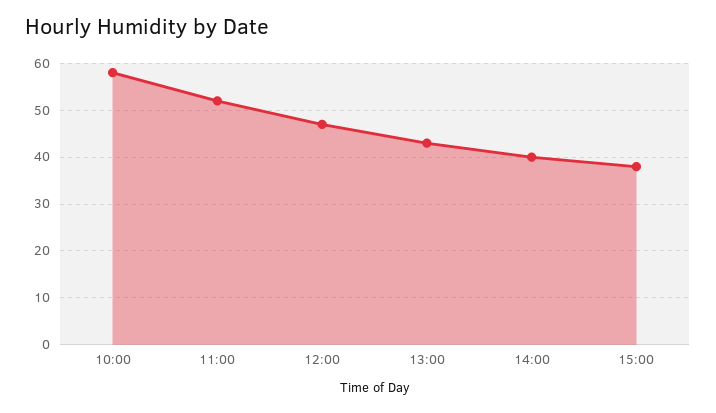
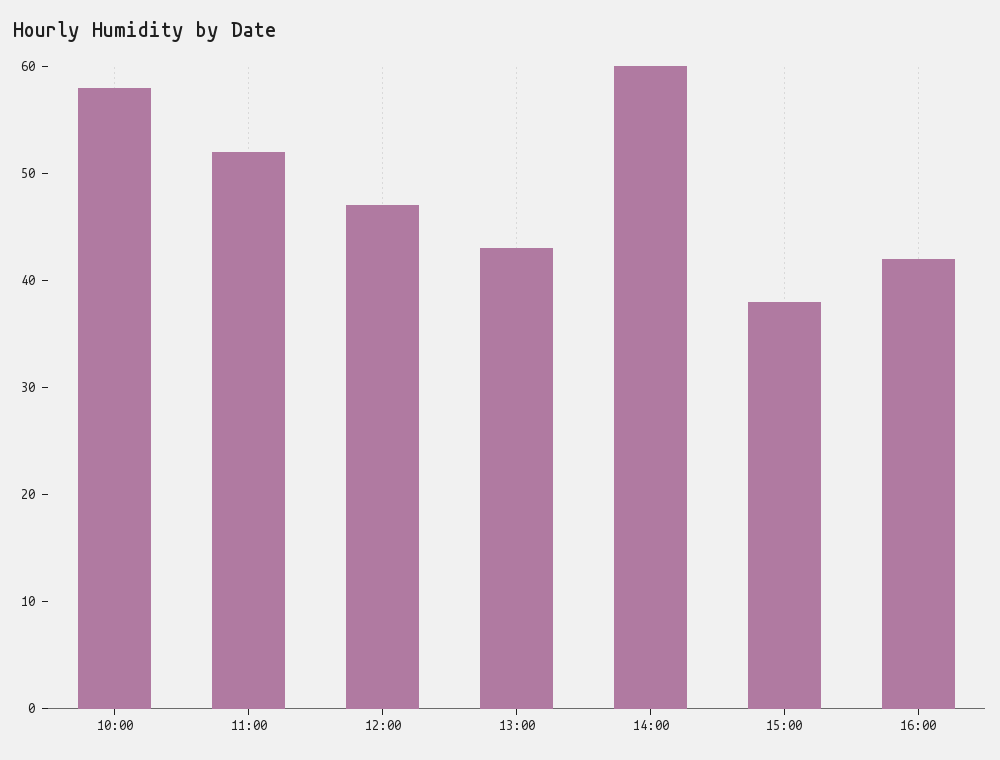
14:00: 40 -> 60
16:00: none -> 42

